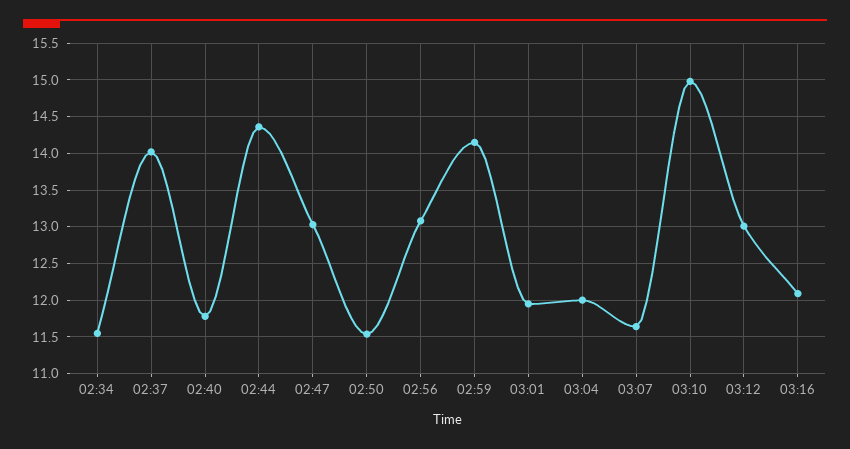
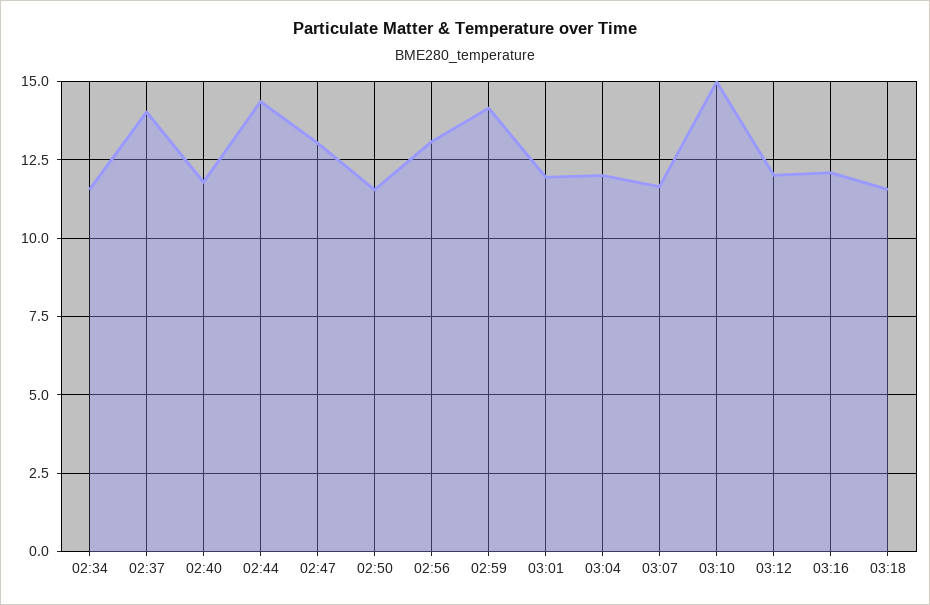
03:12: 13 -> 12
03:18: none -> 11.5

